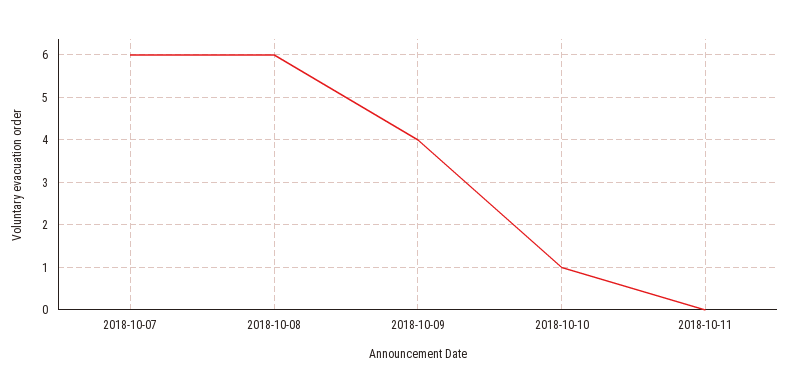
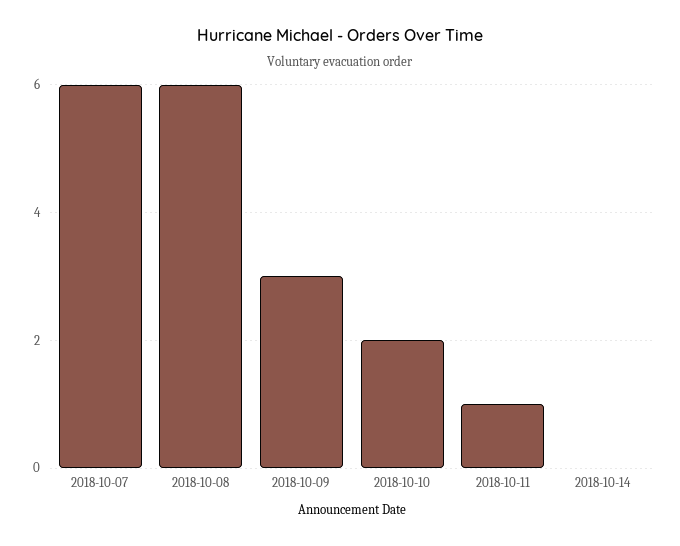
2018-10-09: 4 -> 3
2018-10-10: 1 -> 2
2018-10-11: 0 -> 1
2018-10-14: none -> 0

